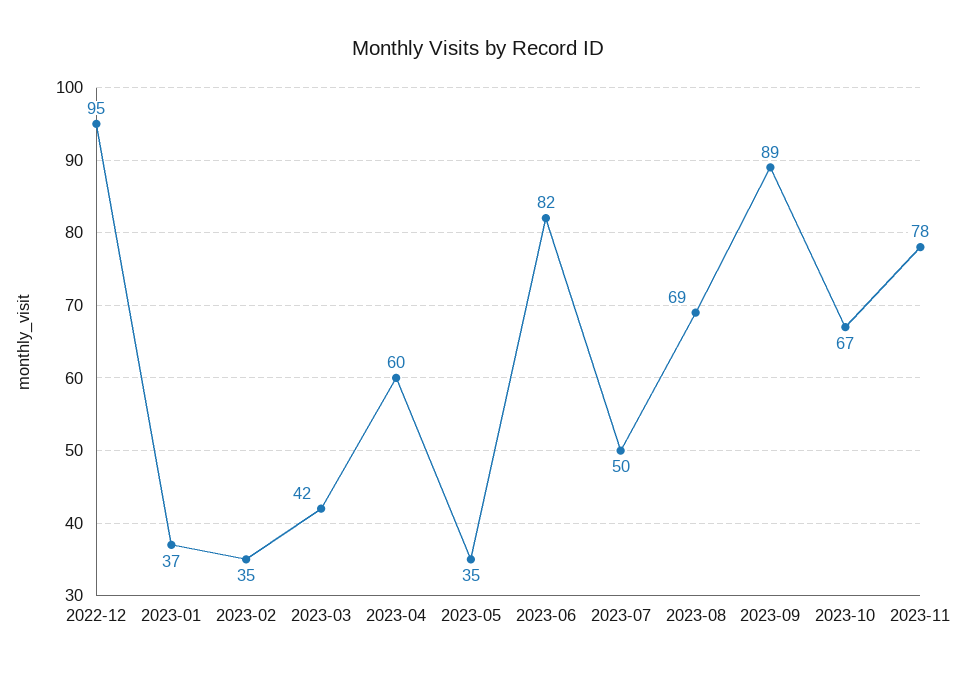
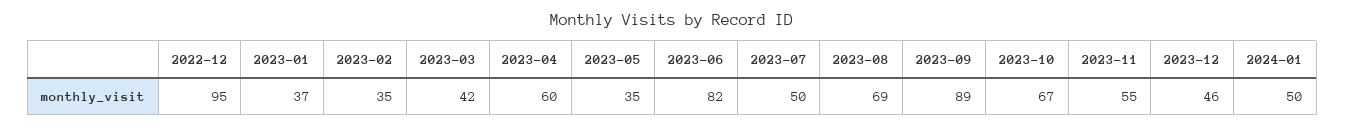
2023-11: 78 -> 55
2023-12: none -> 46
2024-01: none -> 50

